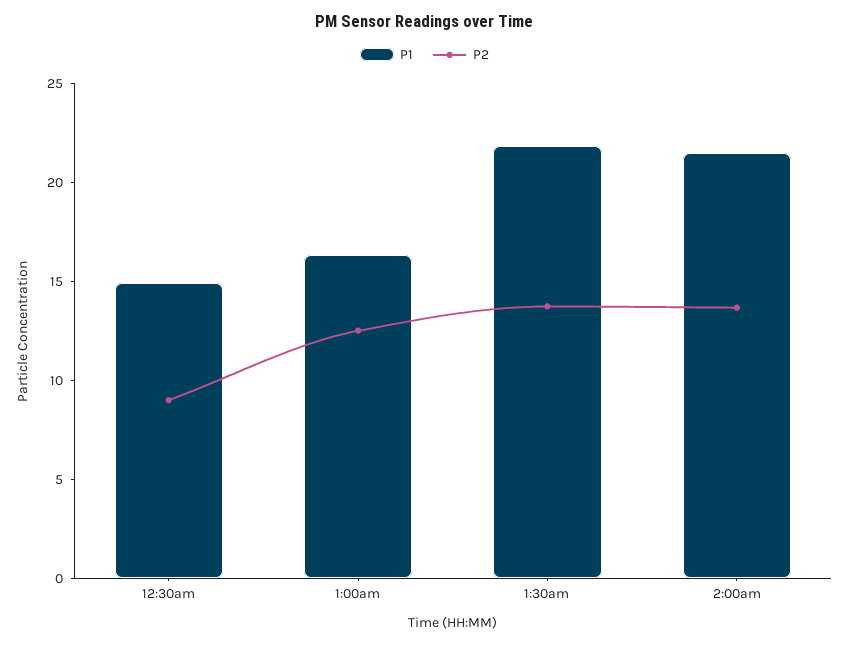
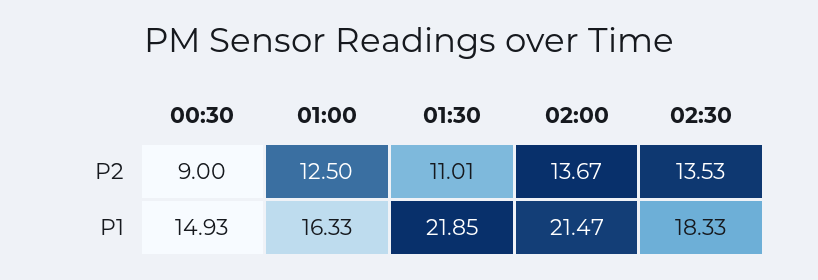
P2, 1:30am: 14 -> 11.01
P2, 02:30: none -> 13.53
P1, 02:30: none -> 18.33

